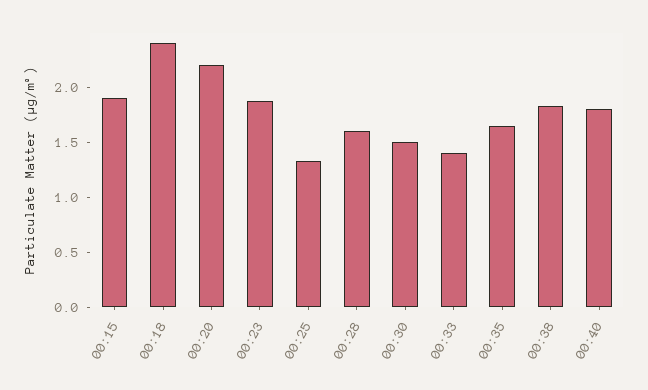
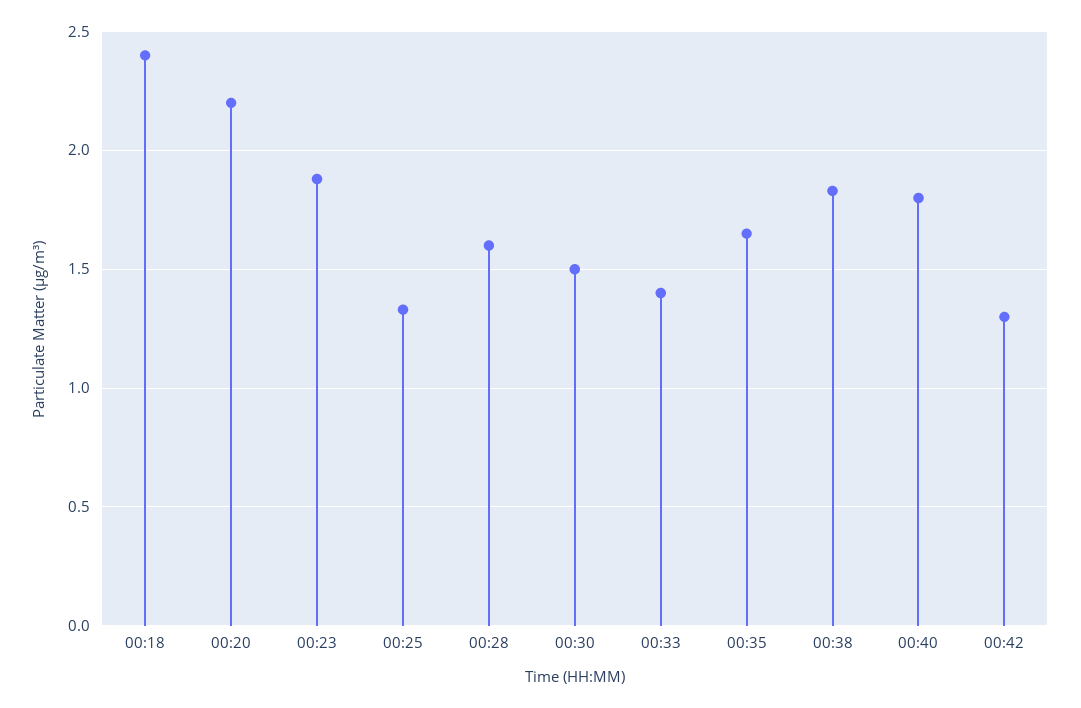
00:15: 1.9 -> none
00:42: none -> 1.3

